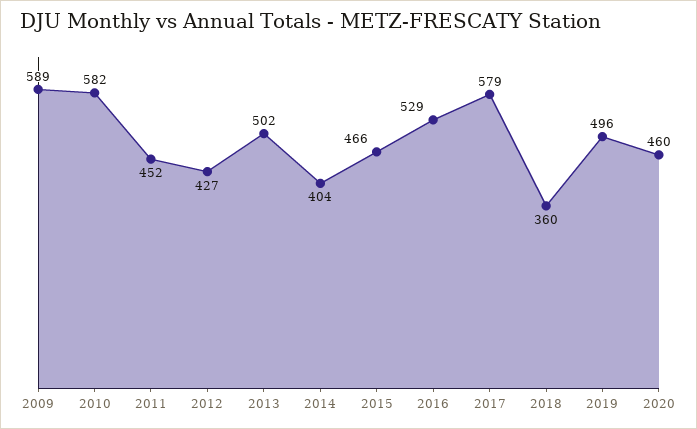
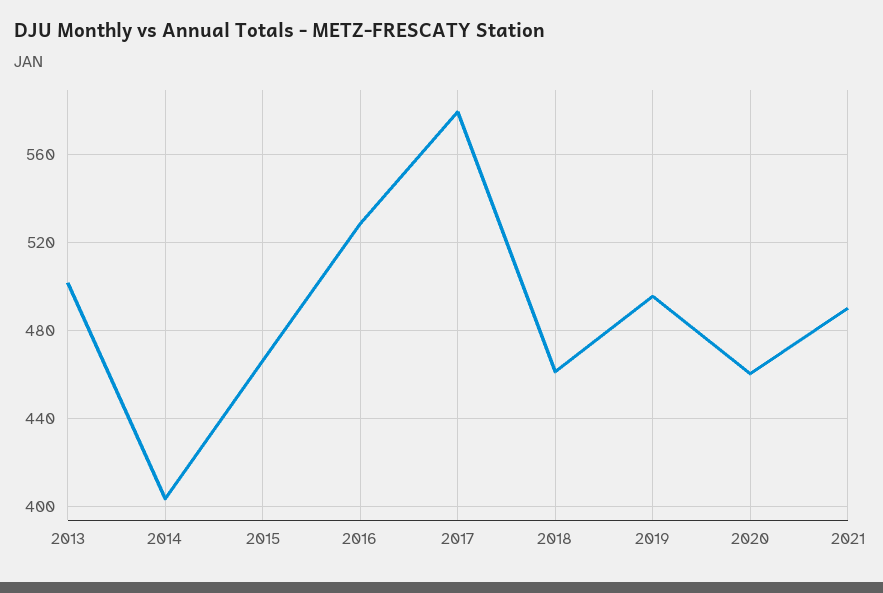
2009: 589 -> none
2010: 582 -> none
2011: 452 -> none
2012: 427 -> none
2018: 360 -> 460
2021: none -> 490

